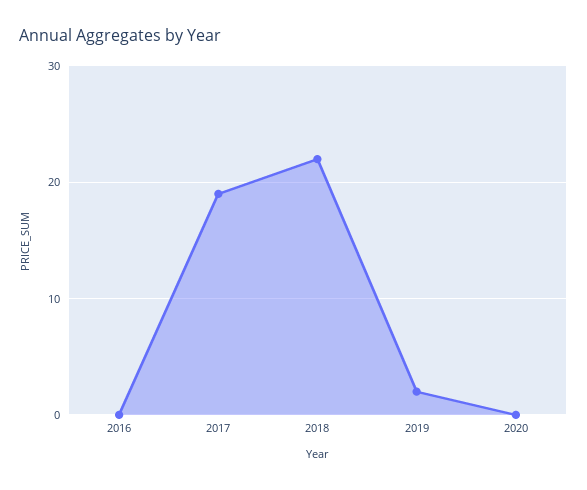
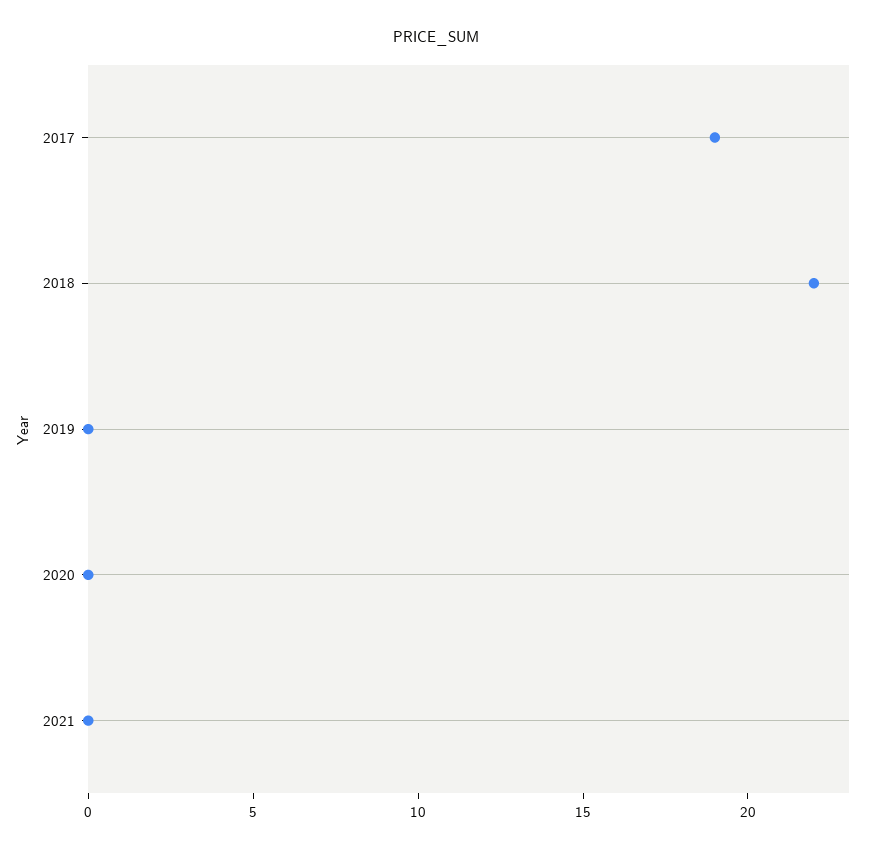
2016: 0 -> none
2019: 2 -> 0
2021: none -> 0

